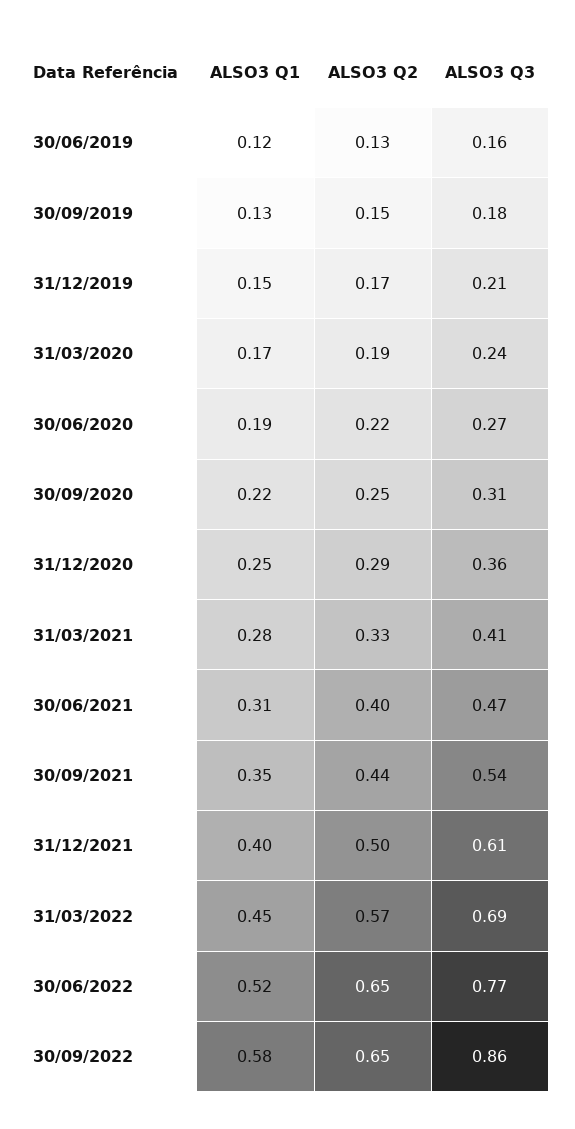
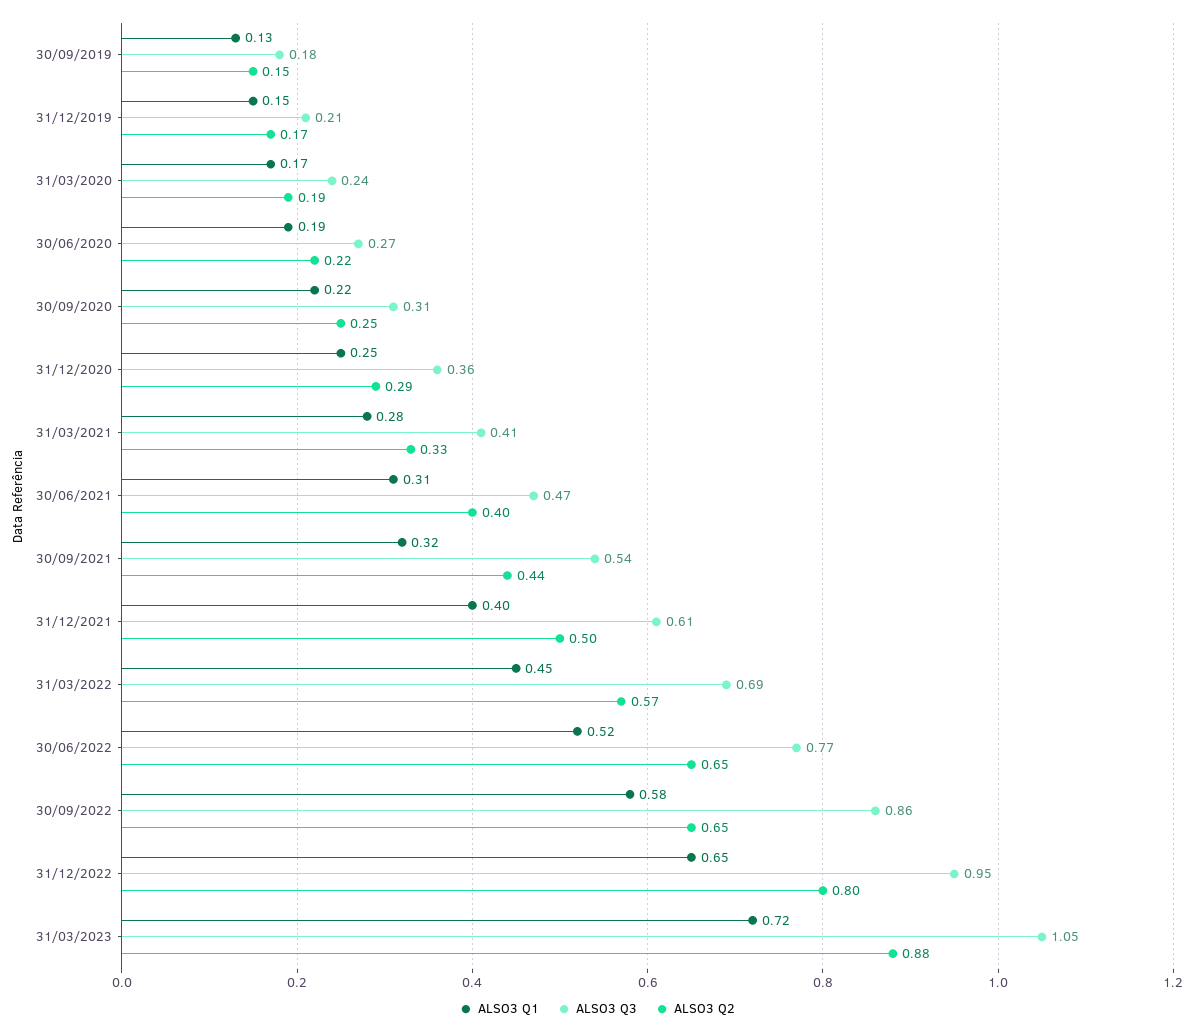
ALSO3 Q1, 30/06/2019: 0.12 -> none
ALSO3 Q2, 30/06/2019: 0.13 -> none
ALSO3 Q3, 30/06/2019: 0.16 -> none
ALSO3 Q1, 30/09/2021: 0.35 -> 0.32
ALSO3 Q1, 31/12/2022: none -> 0.65
ALSO3 Q3, 31/12/2022: none -> 0.95
ALSO3 Q2, 31/12/2022: none -> 0.8
ALSO3 Q1, 31/03/2023: none -> 0.72
ALSO3 Q3, 31/03/2023: none -> 1.05
ALSO3 Q2, 31/03/2023: none -> 0.88

